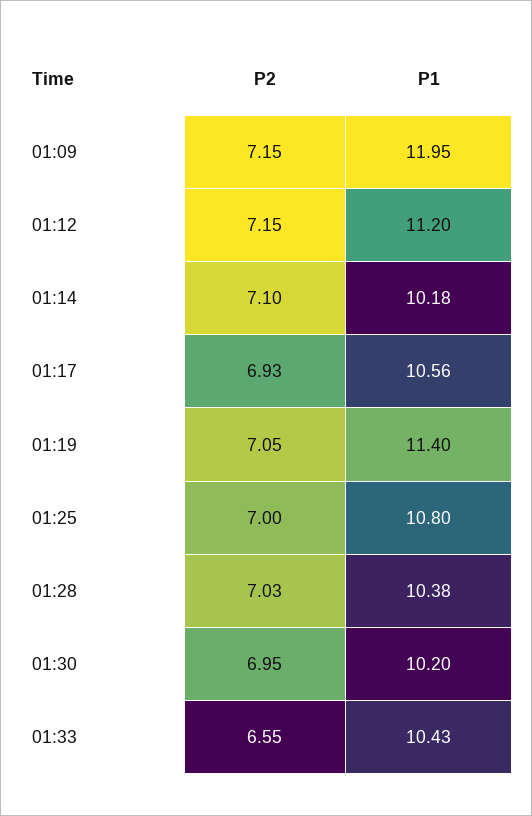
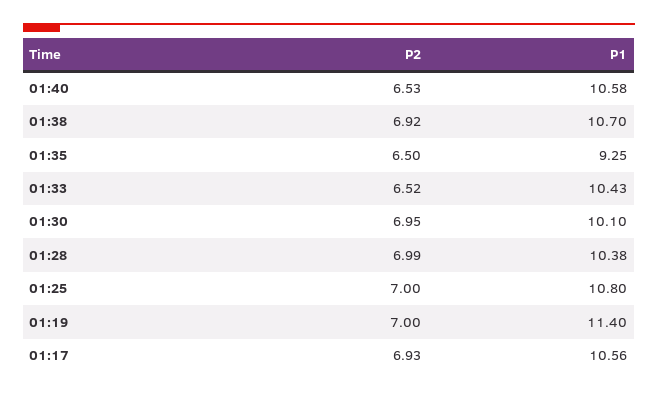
P2, 01:09: 7.15 -> none
P1, 01:09: 11.95 -> none
P2, 01:12: 7.15 -> none
P1, 01:12: 11.2 -> none
P2, 01:14: 7.1 -> none
P1, 01:14: 10.18 -> none
P2, 01:19: 7.05 -> 7
P2, 01:28: 7.03 -> 6.99
P1, 01:30: 10.2 -> 10.1
P2, 01:33: 6.55 -> 6.52
P2, 01:40: none -> 6.53
P1, 01:40: none -> 10.58
P2, 01:38: none -> 6.92
P1, 01:38: none -> 10.7
P2, 01:35: none -> 6.5
P1, 01:35: none -> 9.25

